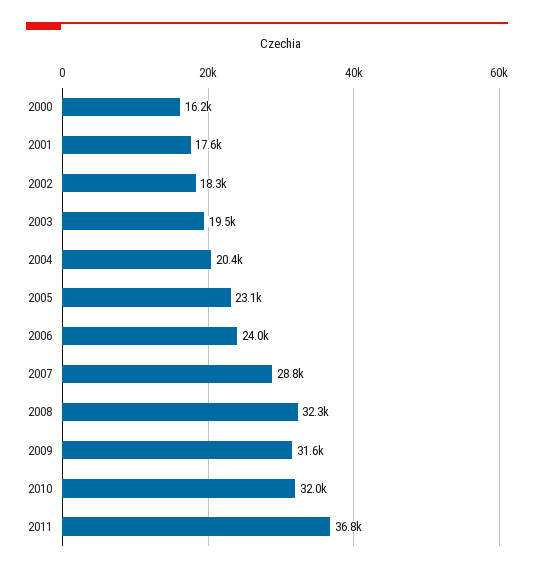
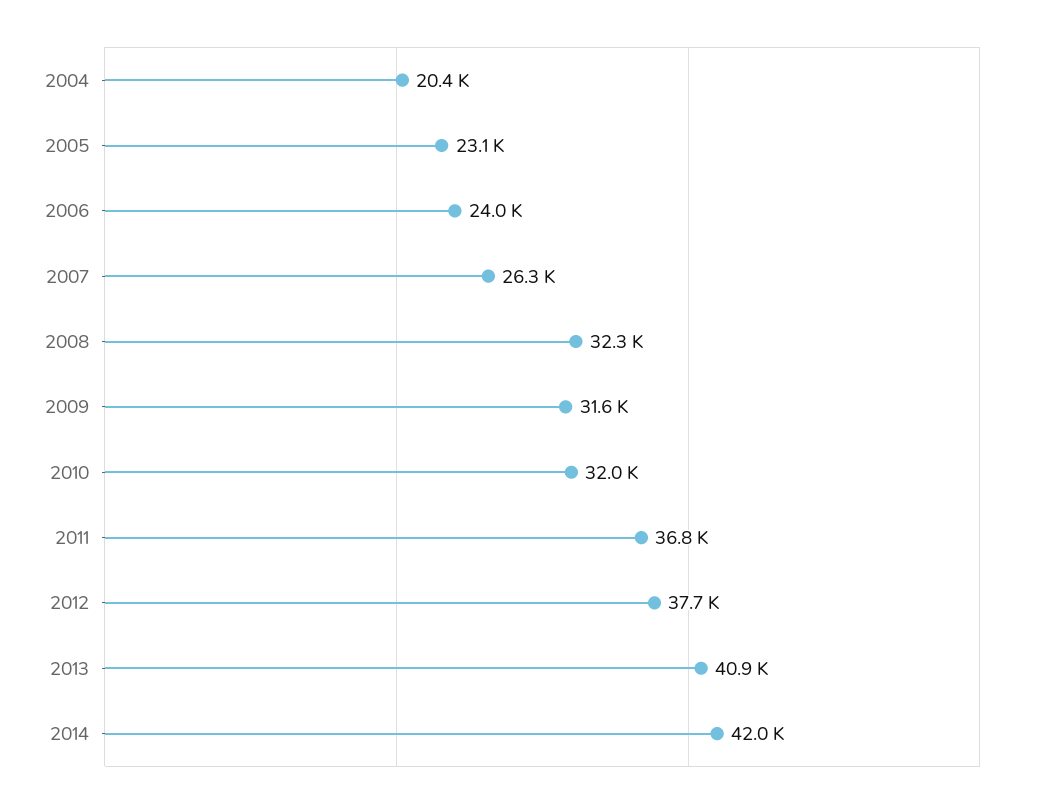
2000: 16200 -> none
2001: 17600 -> none
2002: 18300 -> none
2003: 19500 -> none
2007: 28800 -> 26300
2012: none -> 37700
2013: none -> 40900
2014: none -> 42000

